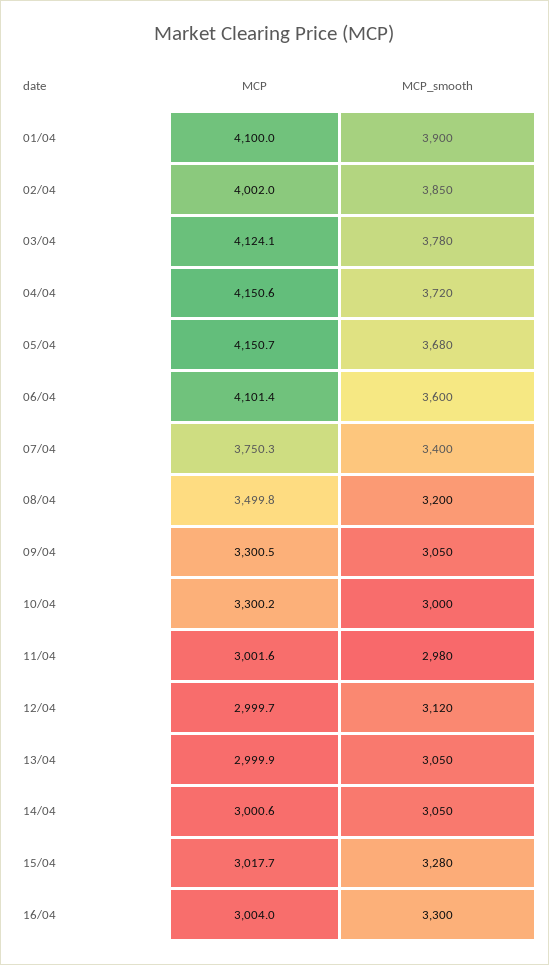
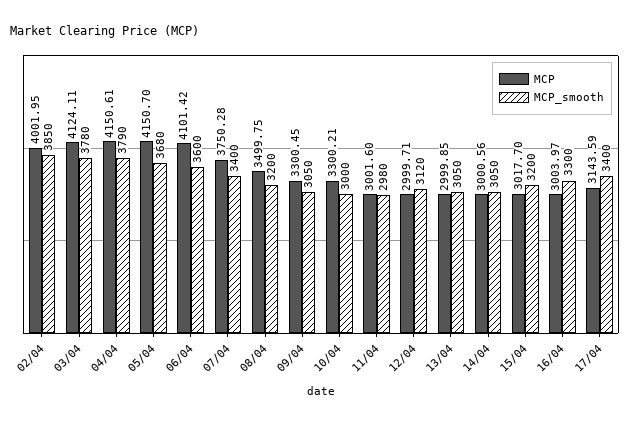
MCP, 01/04: 4100 -> none
MCP_smooth, 01/04: 3900 -> none
MCP_smooth, 04/04: 3720 -> 3790
MCP_smooth, 15/04: 3280 -> 3200
MCP, 17/04: none -> 3143.59
MCP_smooth, 17/04: none -> 3400

